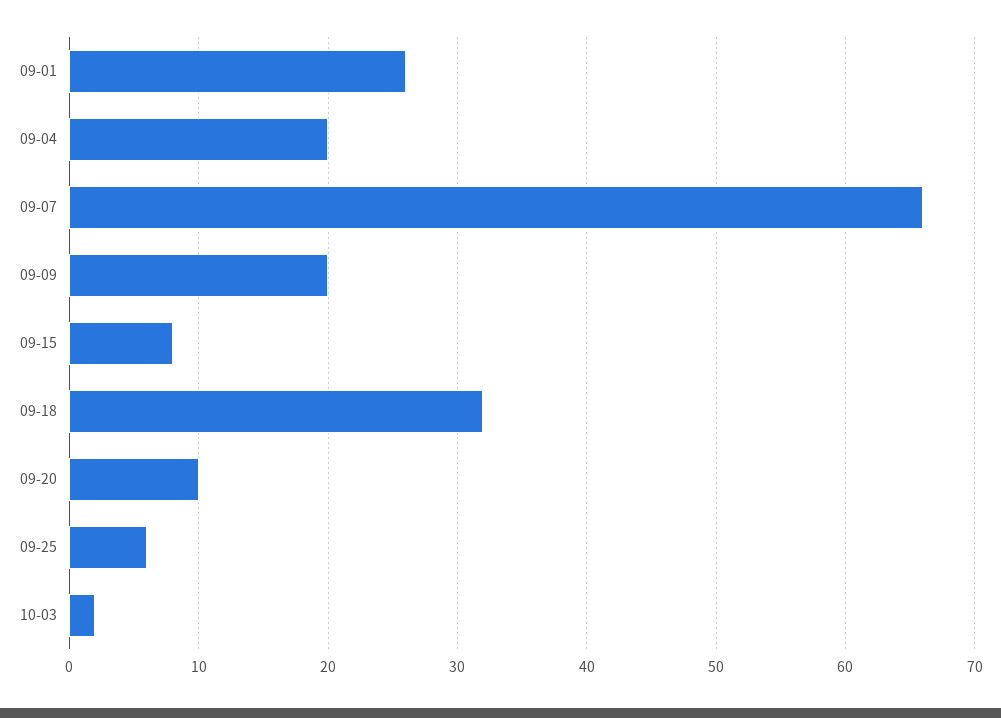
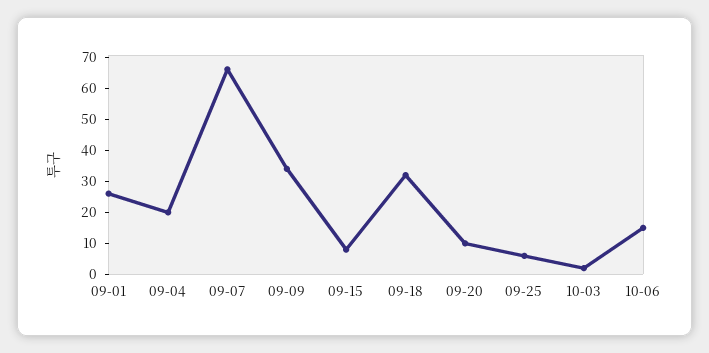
09-09: 20 -> 35
10-06: none -> 15

